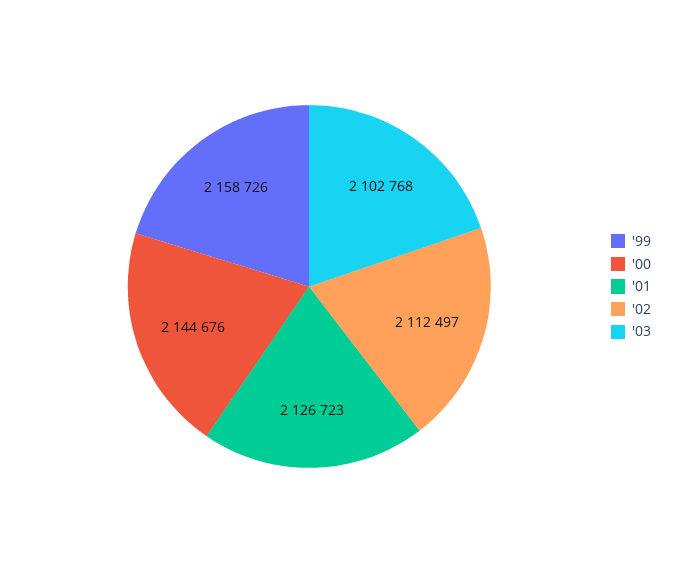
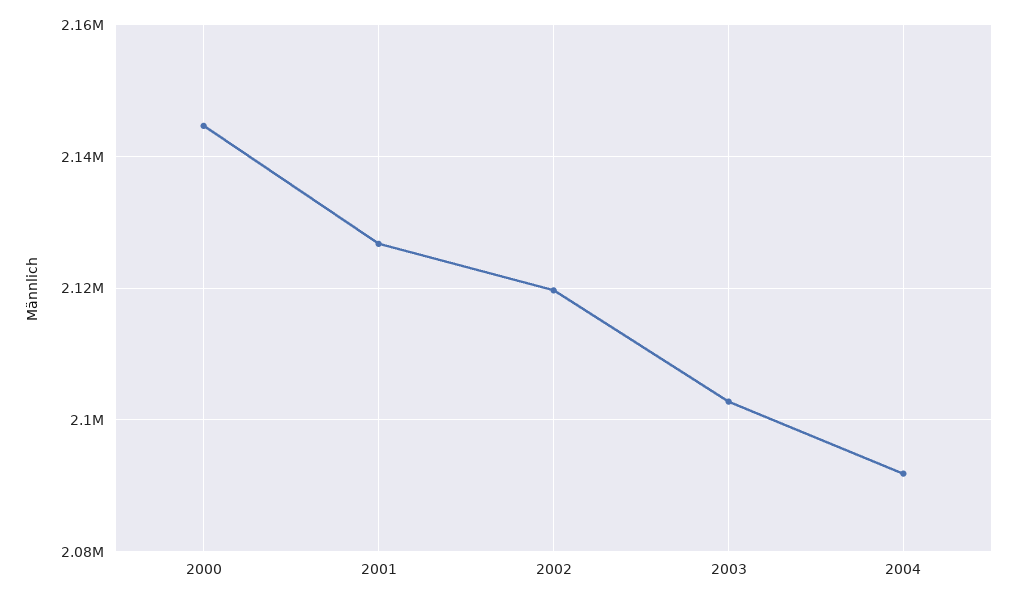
'99: 2158726 -> none
'02: 2112497 -> 2120000
2004: none -> 2092000

